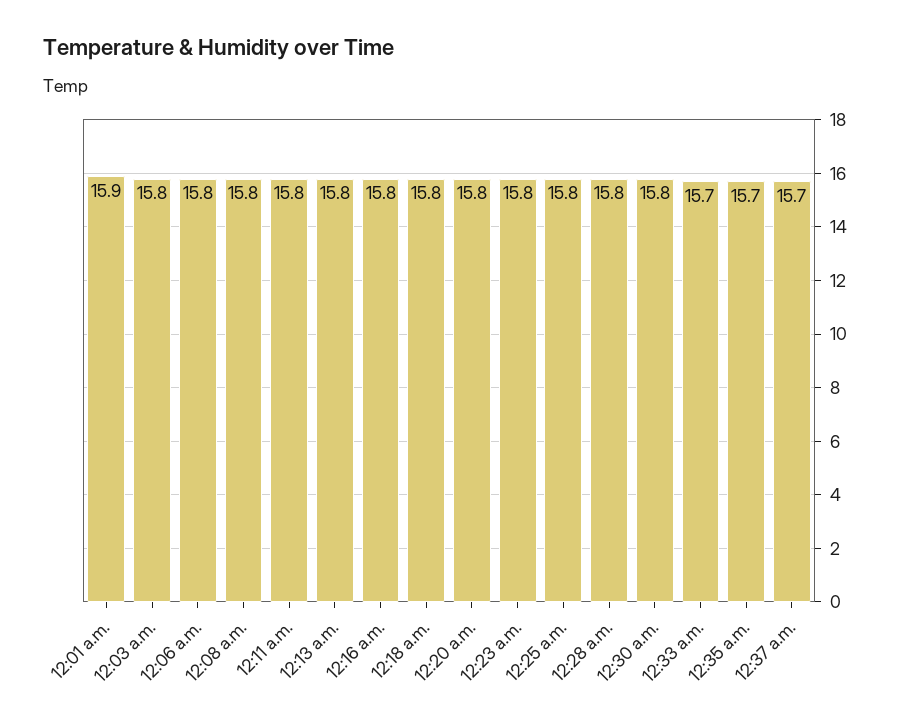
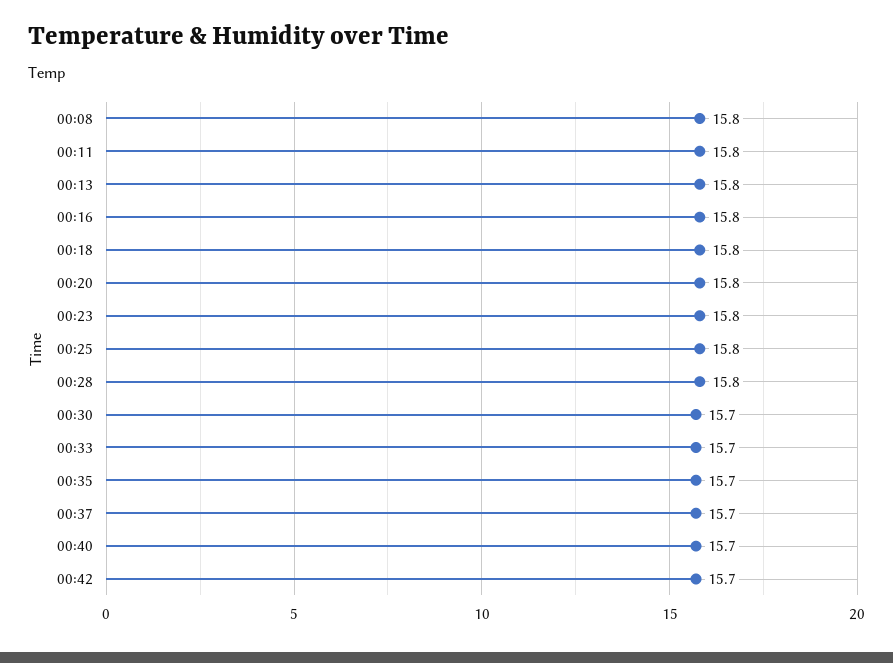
12:01 a.m.: 15.9 -> none
12:03 a.m.: 15.8 -> none
12:06 a.m.: 15.8 -> none
12:30 a.m.: 15.8 -> 15.7
00:40: none -> 15.7
00:42: none -> 15.7

